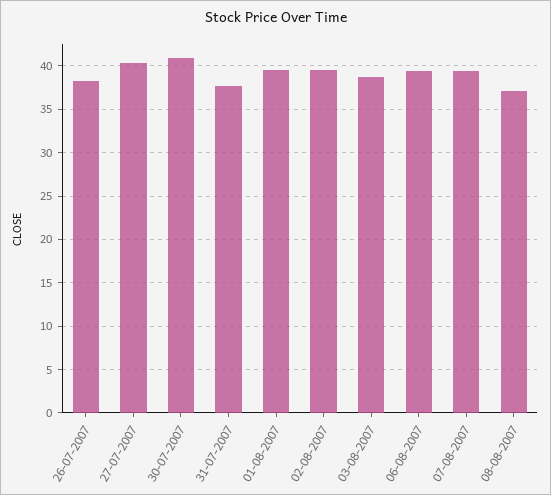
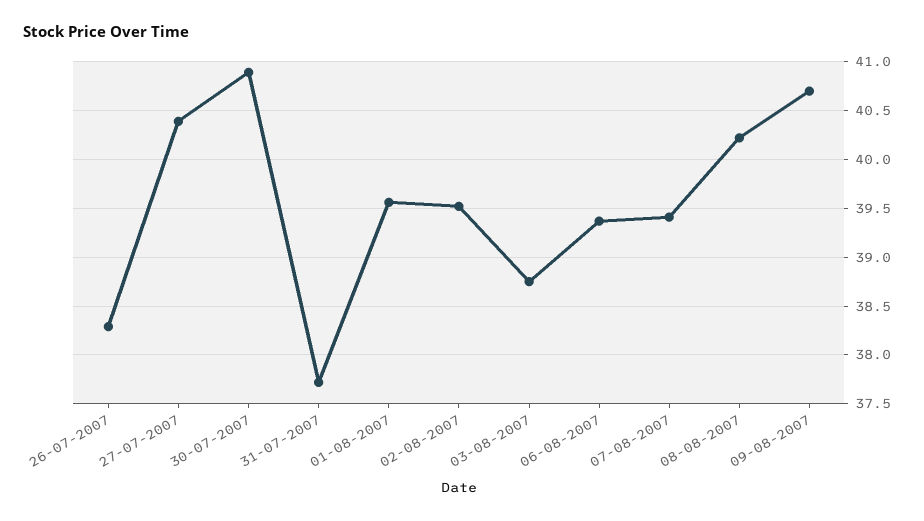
08-08-2007: 37 -> 40.2
09-08-2007: none -> 40.7

